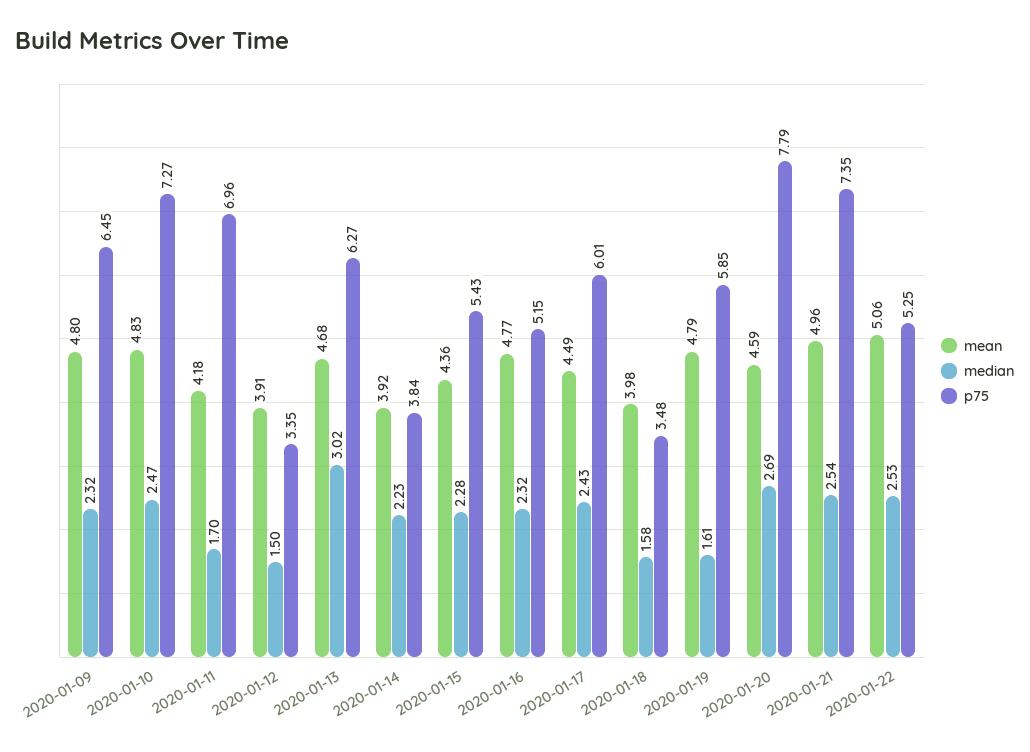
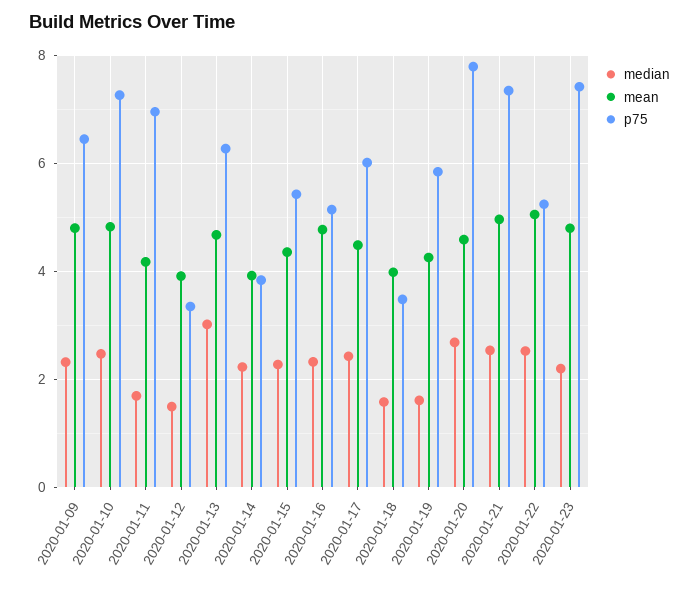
mean, 2020-01-19: 4.79 -> 4.2
median, 2020-01-23: none -> 2.2
mean, 2020-01-23: none -> 4.8
p75, 2020-01-23: none -> 7.4

